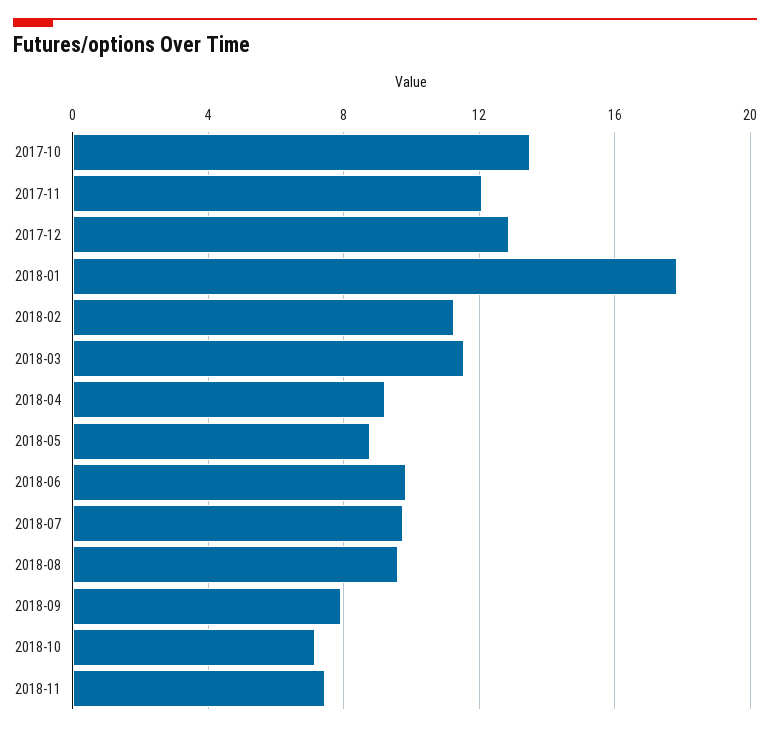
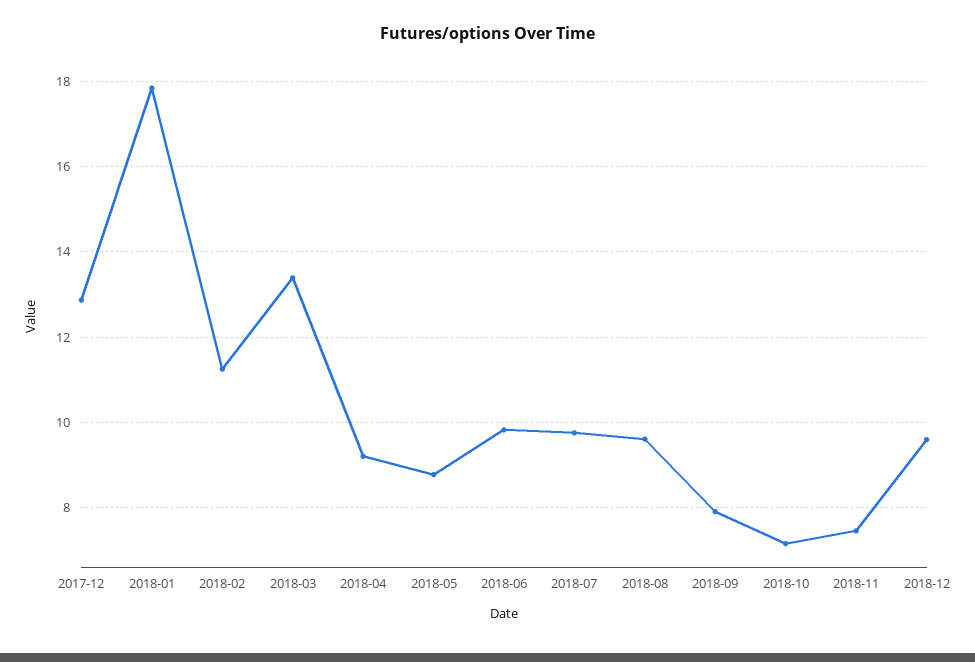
2017-10: 13.5 -> none
2017-11: 12 -> none
2018-03: 11.5 -> 13.4
2018-12: none -> 9.6

